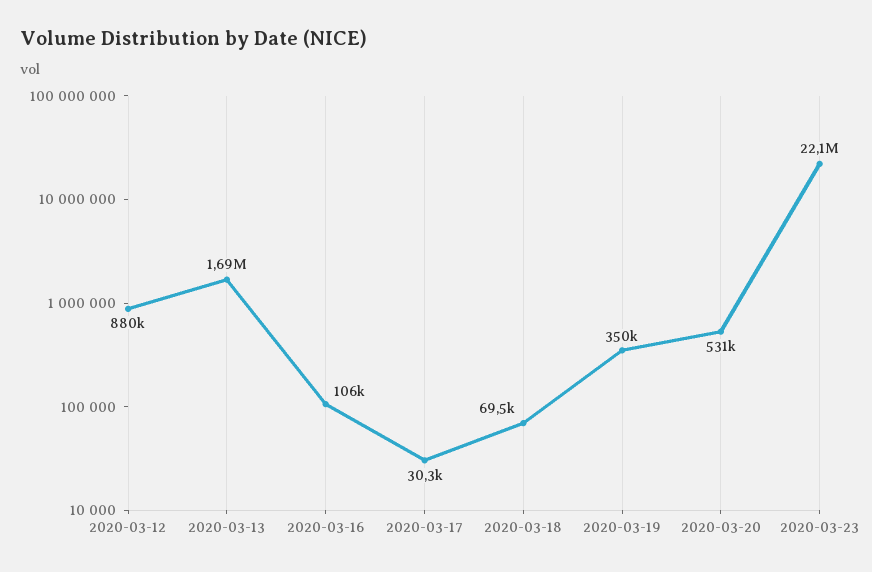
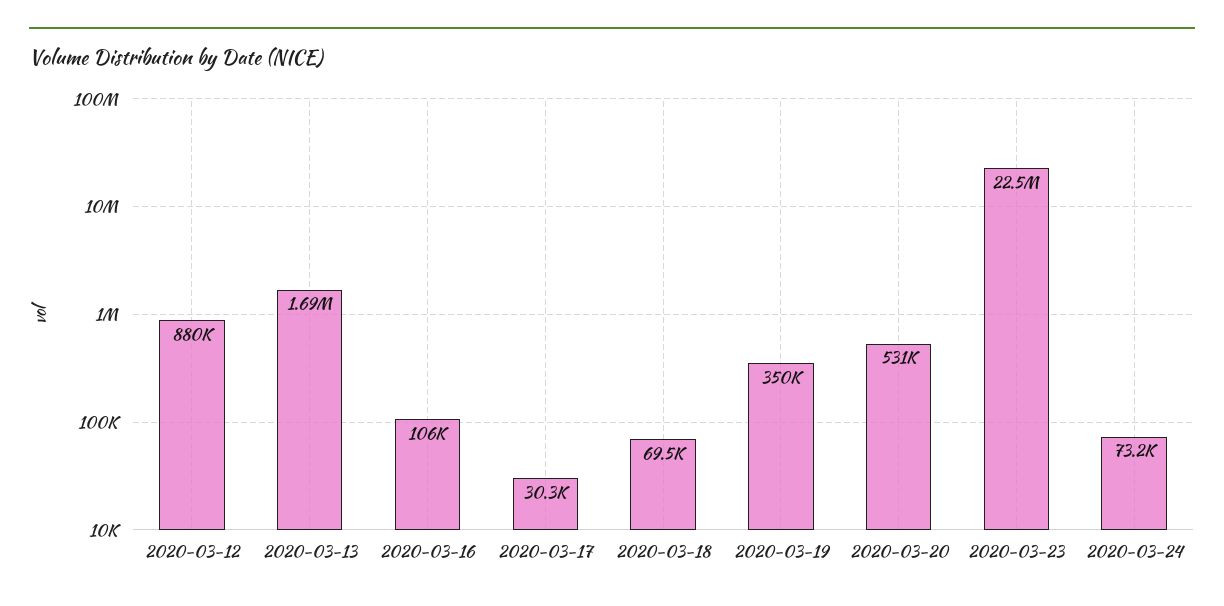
2020-03-23: 22100000 -> 22500000
2020-03-24: none -> 73200

